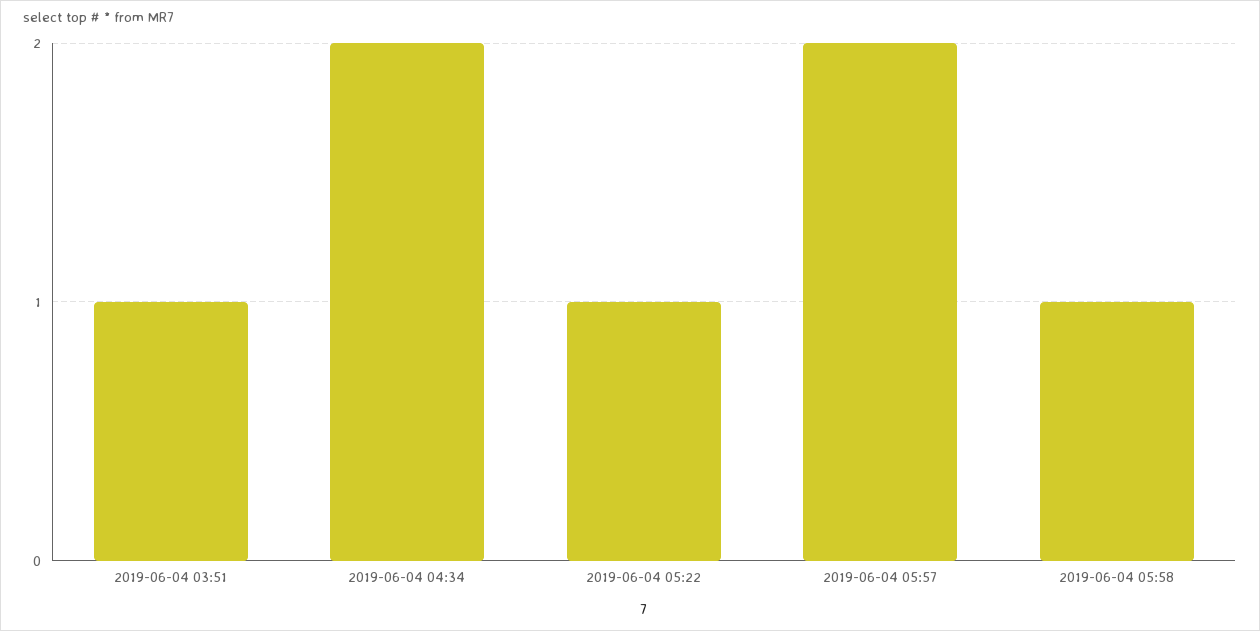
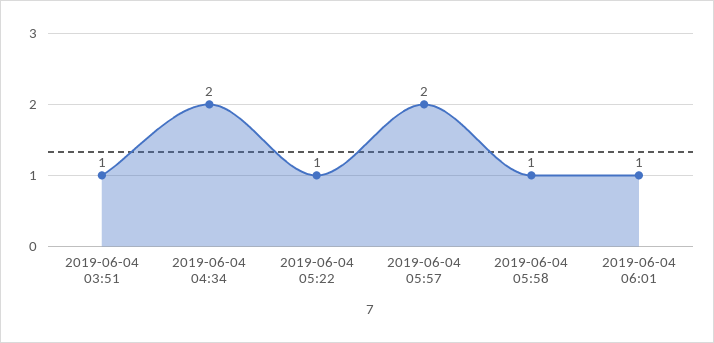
2019-06-04 06:01: none -> 1

